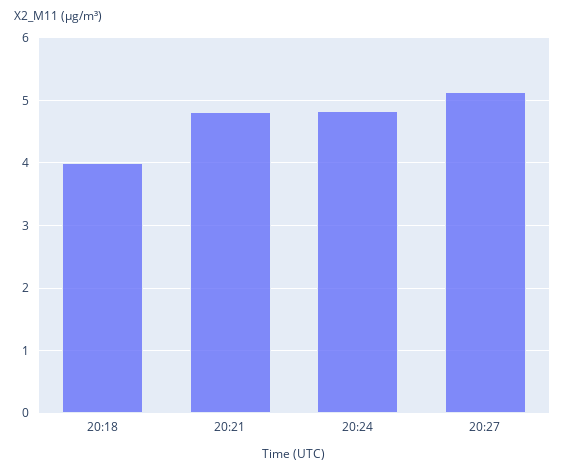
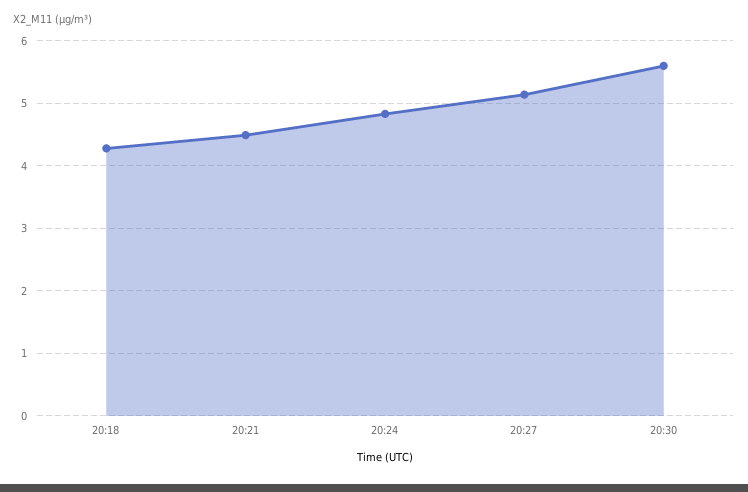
20:18: 4 -> 4.3
20:21: 4.8 -> 4.5
20:30: none -> 5.6

